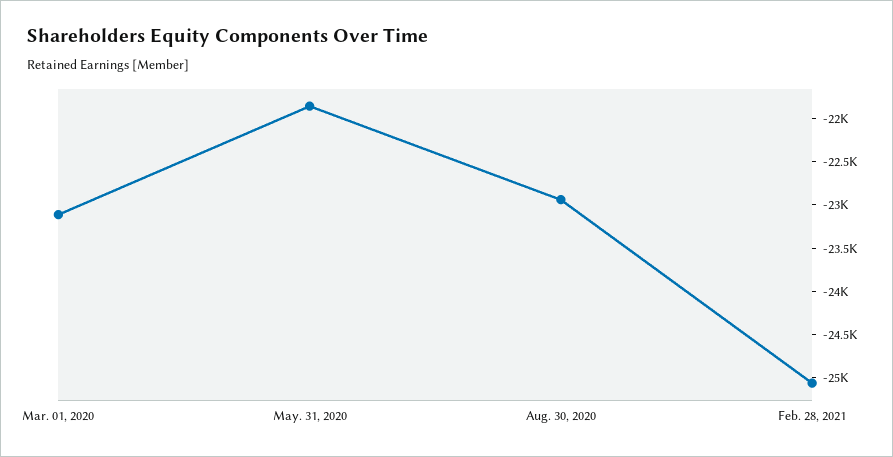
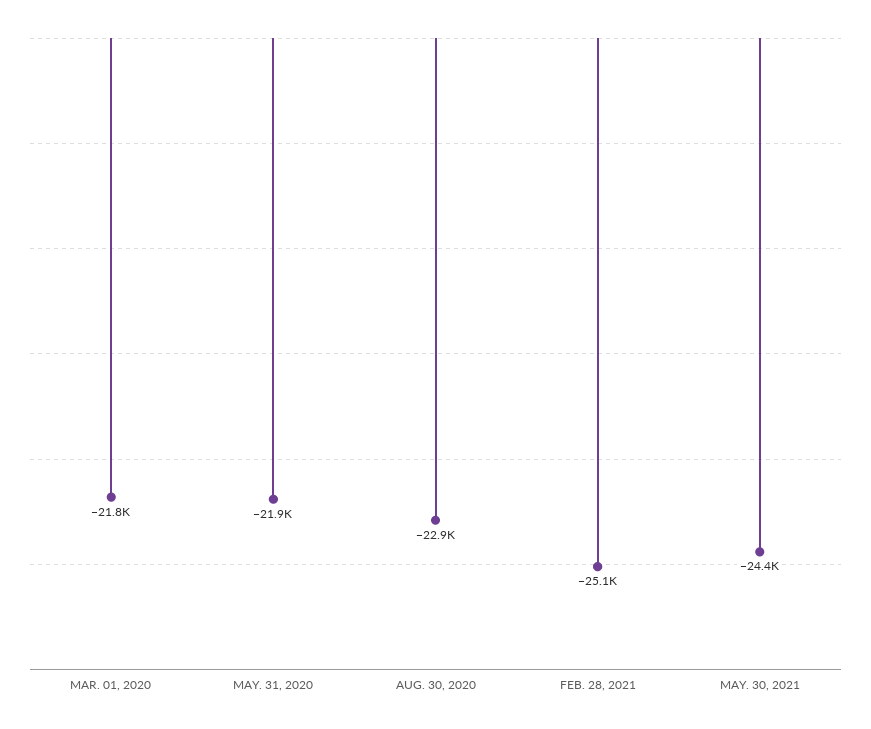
Mar. 01, 2020: -23100 -> -21800
MAY. 30, 2021: none -> -24400

